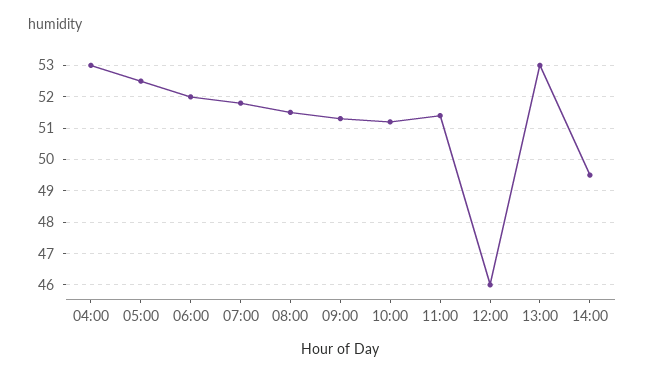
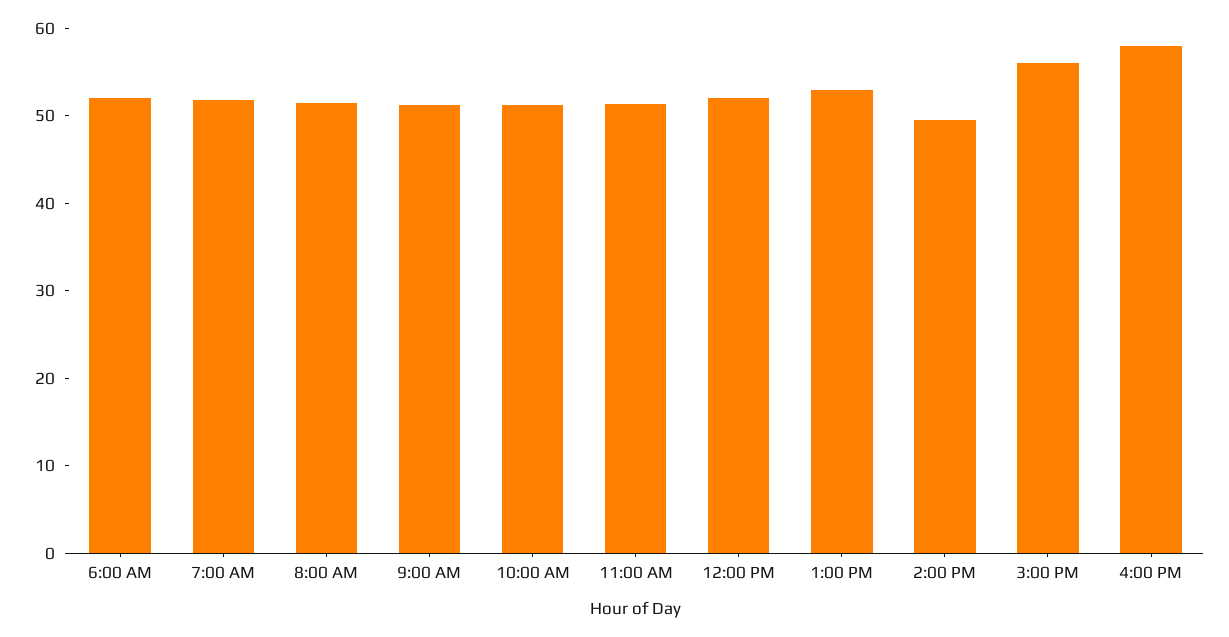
04:00: 53 -> none
05:00: 52.5 -> none
12:00: 46 -> 52
3:00 PM: none -> 56
4:00 PM: none -> 58

